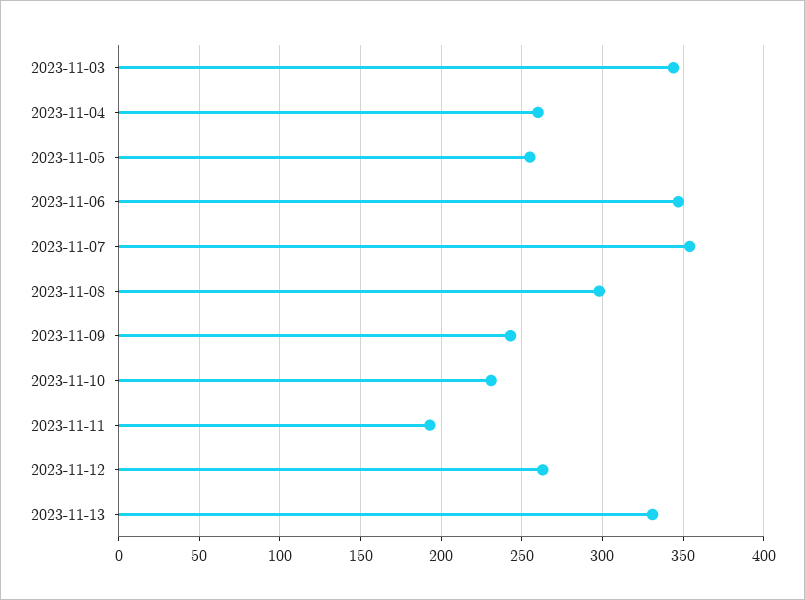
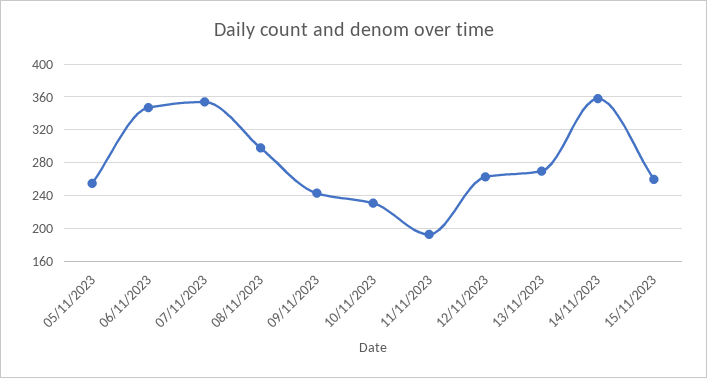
2023-11-03: 345 -> none
2023-11-04: 260 -> none
2023-11-13: 330 -> 270
14/11/2023: none -> 360
15/11/2023: none -> 260

